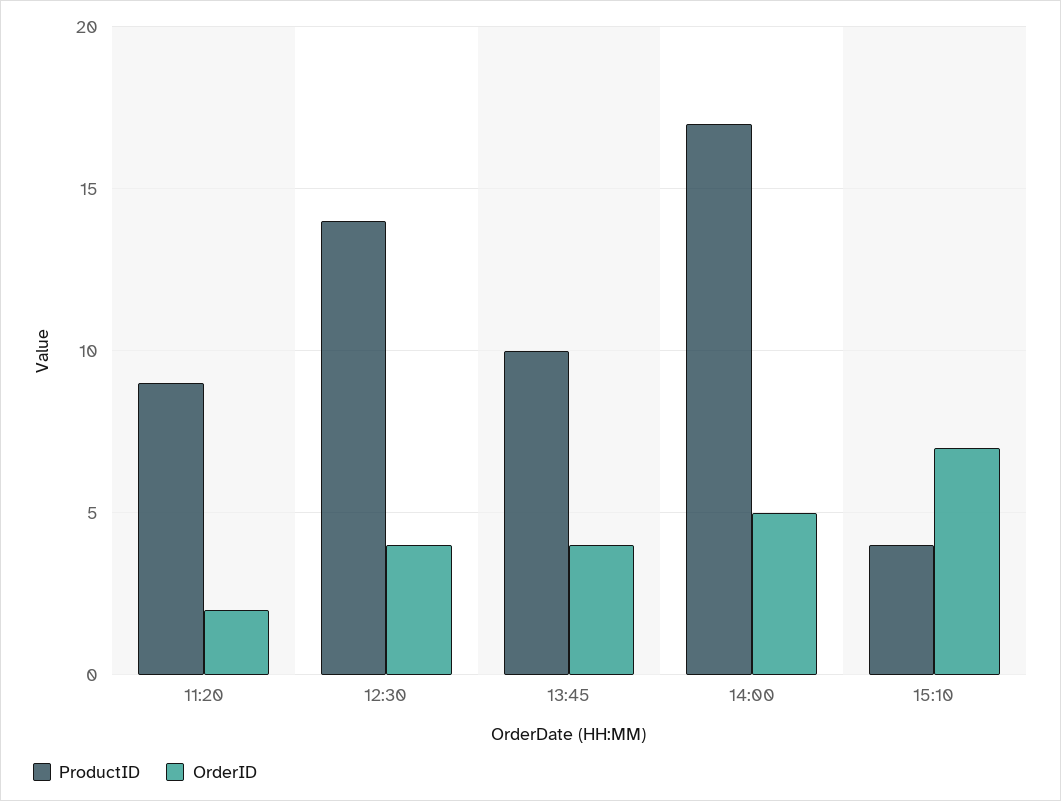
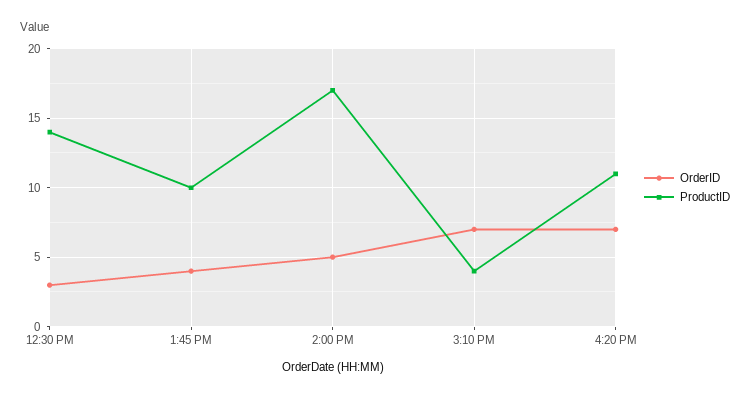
ProductID, 11:20: 9 -> none
OrderID, 11:20: 2 -> none
OrderID, 12:30: 4 -> 3
OrderID, 4:20 PM: none -> 7
ProductID, 4:20 PM: none -> 11

